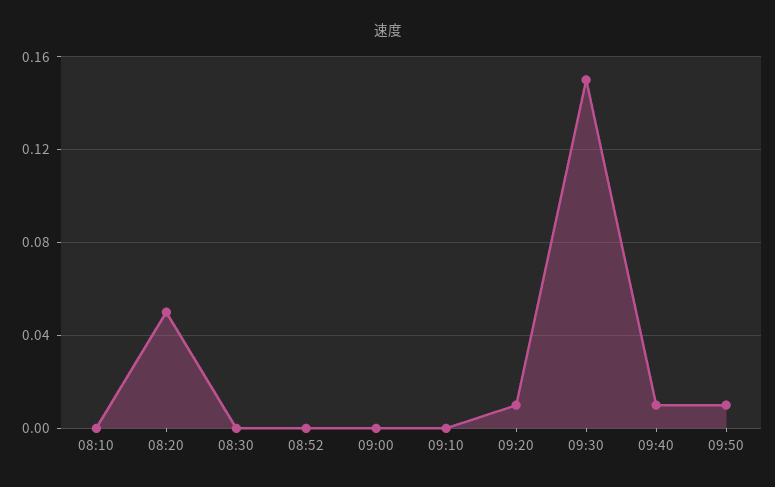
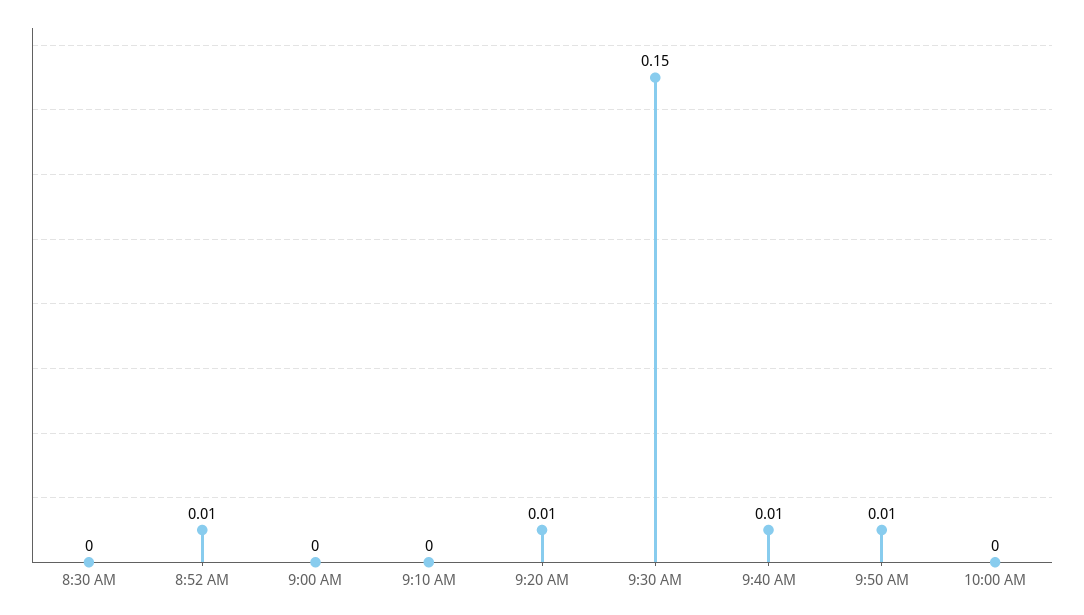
08:10: 0 -> none
08:20: 0.05 -> none
08:52: 0 -> 0.01
10:00 AM: none -> 0

